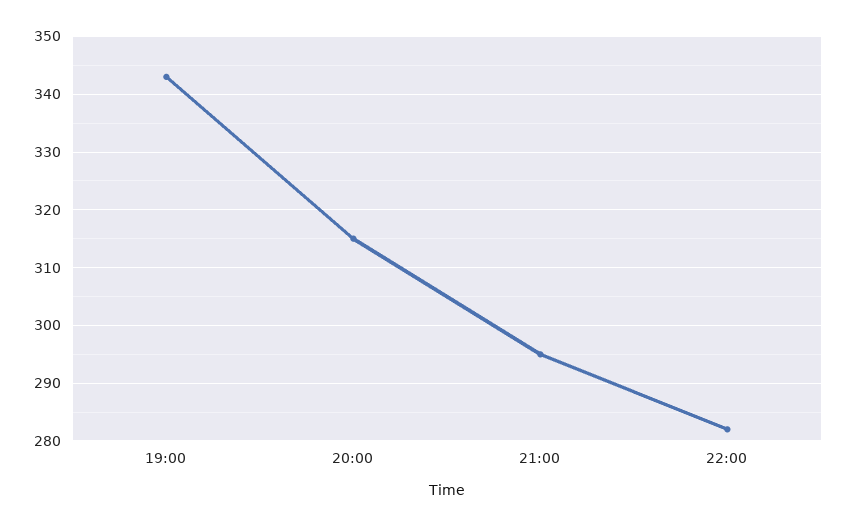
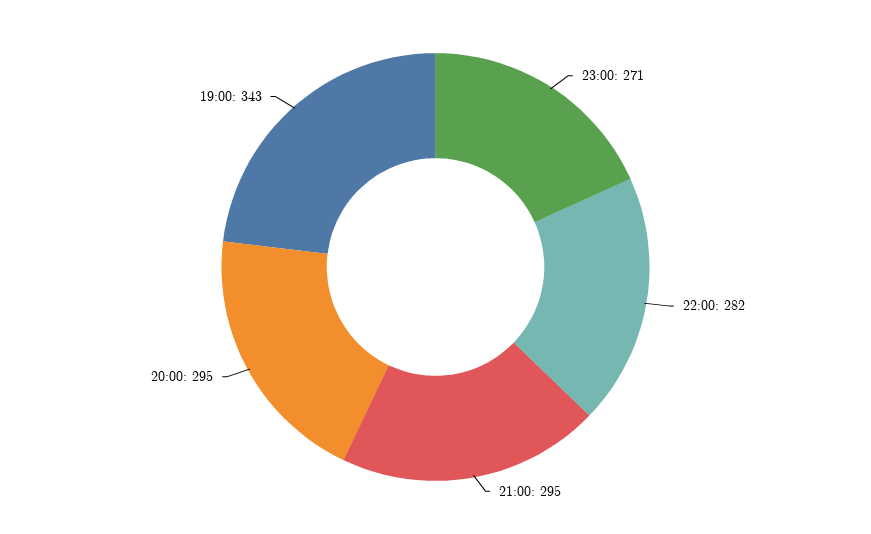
20:00: 315 -> 295
23:00: none -> 271

